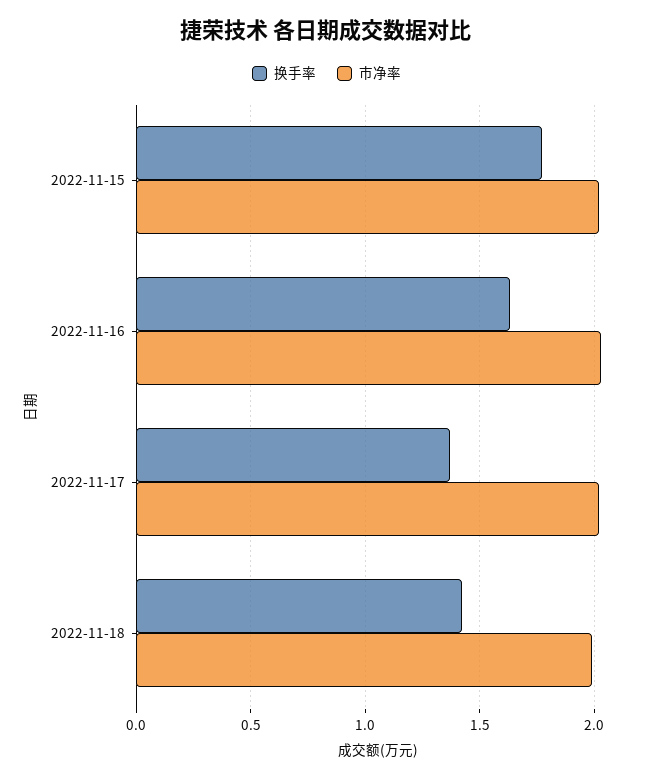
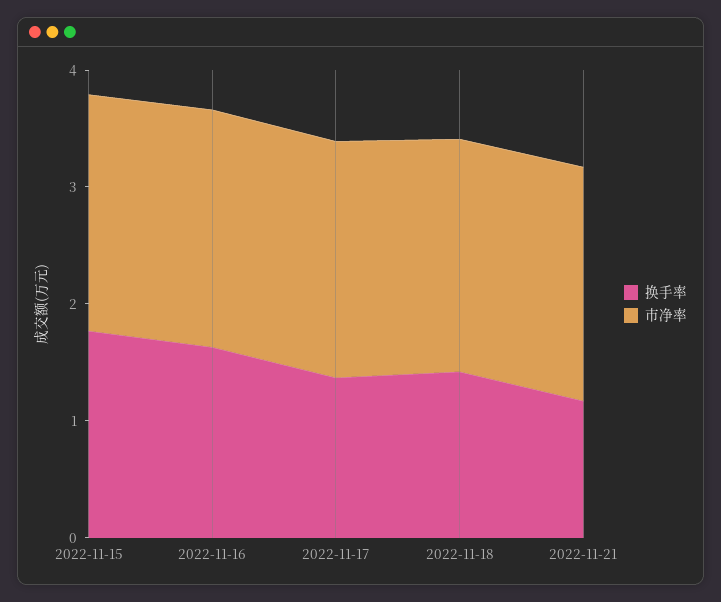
换手率, 2022-11-21: none -> 1.2
市净率, 2022-11-21: none -> 2

